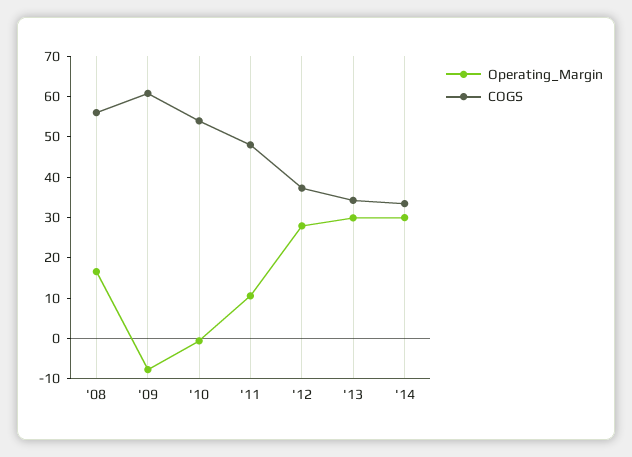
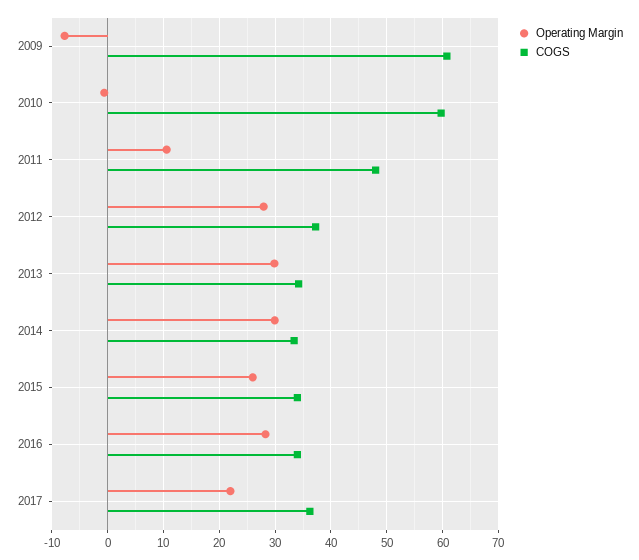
Operating_Margin, '08: 16 -> none
COGS, '08: 56 -> none
COGS, '10: 54 -> 60
Operating_Margin, 2015: none -> 26
COGS, 2015: none -> 34
Operating_Margin, 2016: none -> 28
COGS, 2016: none -> 34
Operating_Margin, 2017: none -> 22
COGS, 2017: none -> 36

